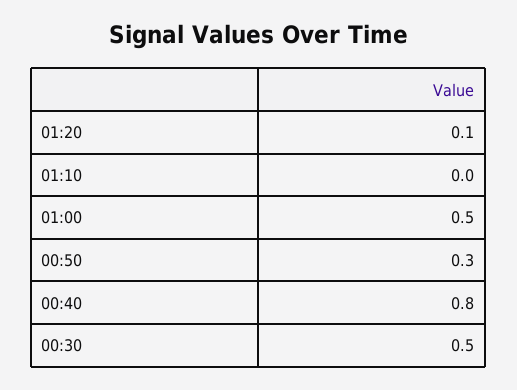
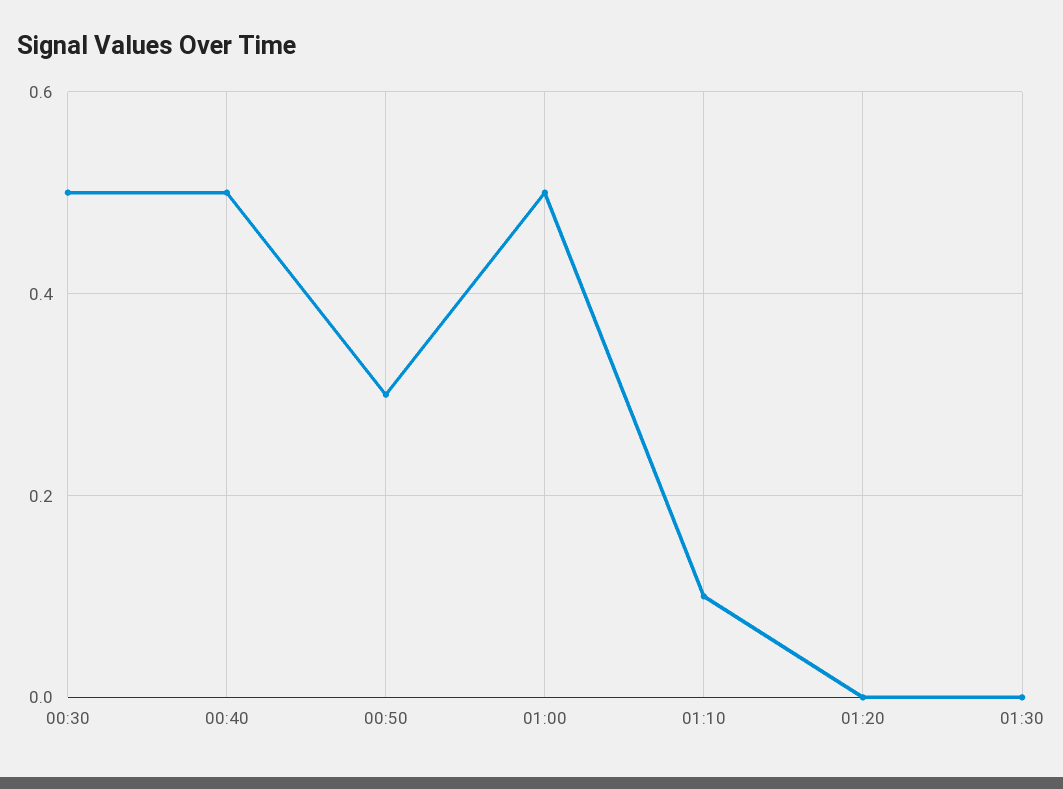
01:20: 0.1 -> 0
01:10: 0 -> 0.1
00:40: 0.8 -> 0.5
01:30: none -> 0

